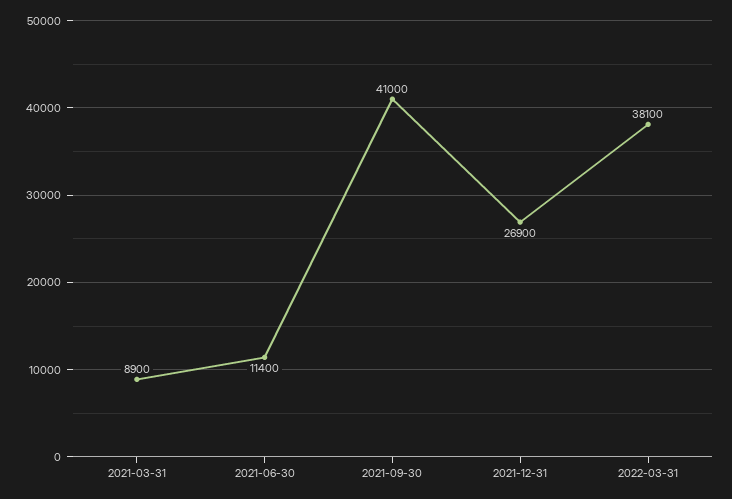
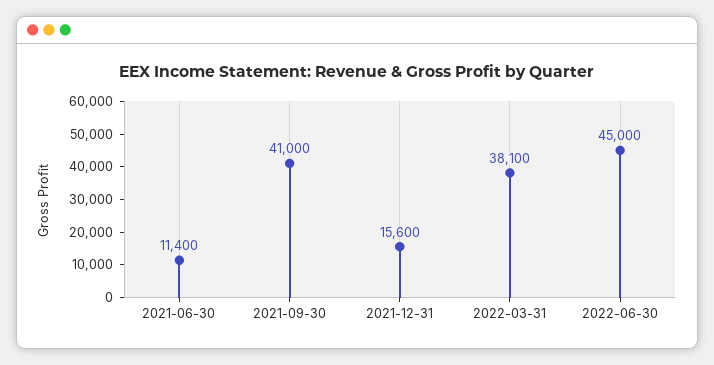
2021-03-31: 8900 -> none
2021-12-31: 26900 -> 15600
2022-06-30: none -> 45000

